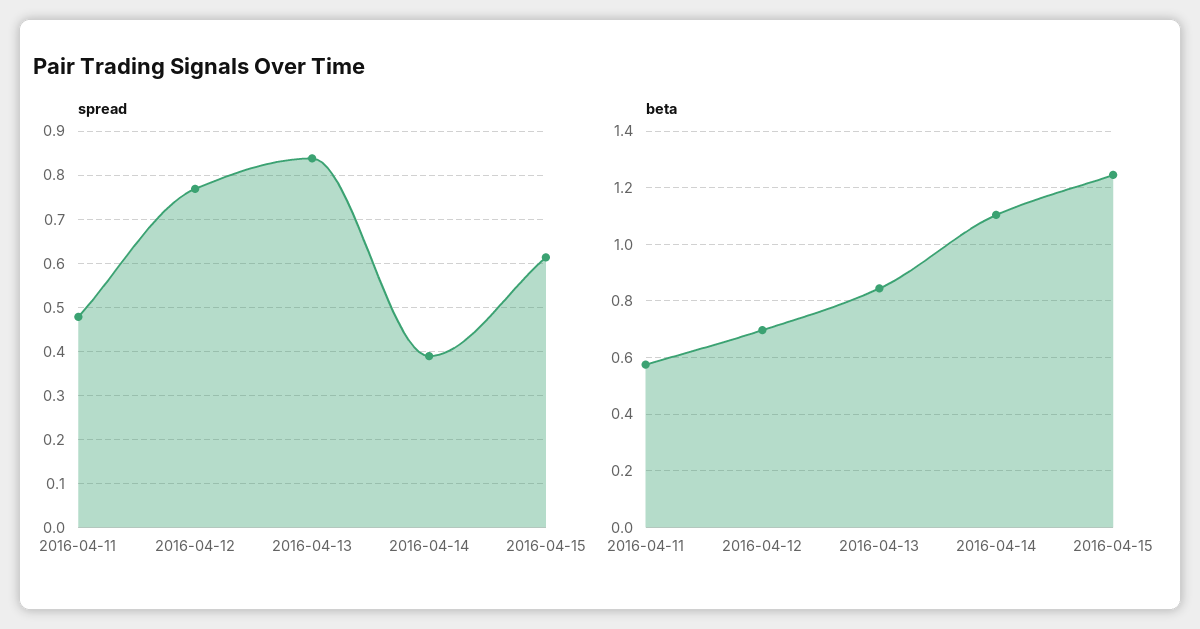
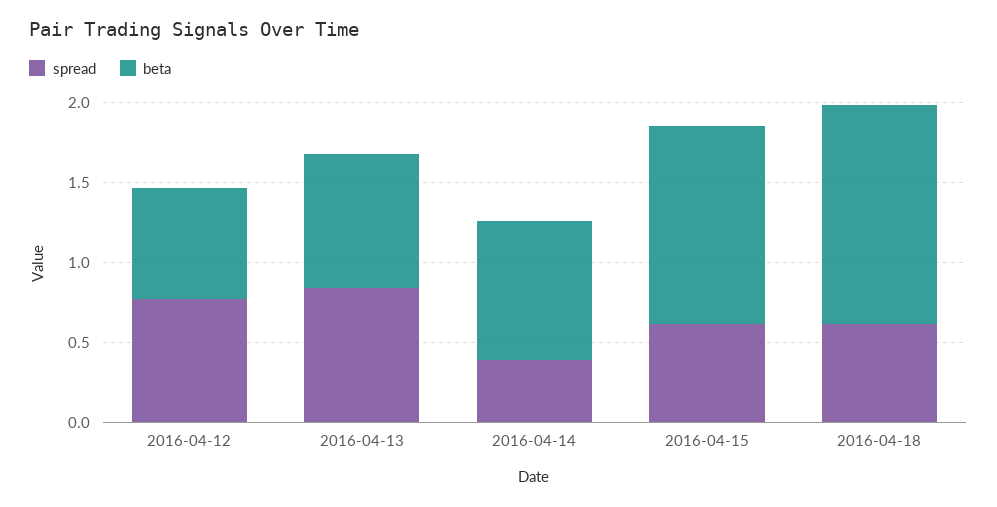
spread, 2016-04-11: 0.48 -> none
beta, 2016-04-11: 0.575 -> none
beta, 2016-04-14: 1.1 -> 0.9
spread, 2016-04-18: none -> 0.6
beta, 2016-04-18: none -> 1.4

